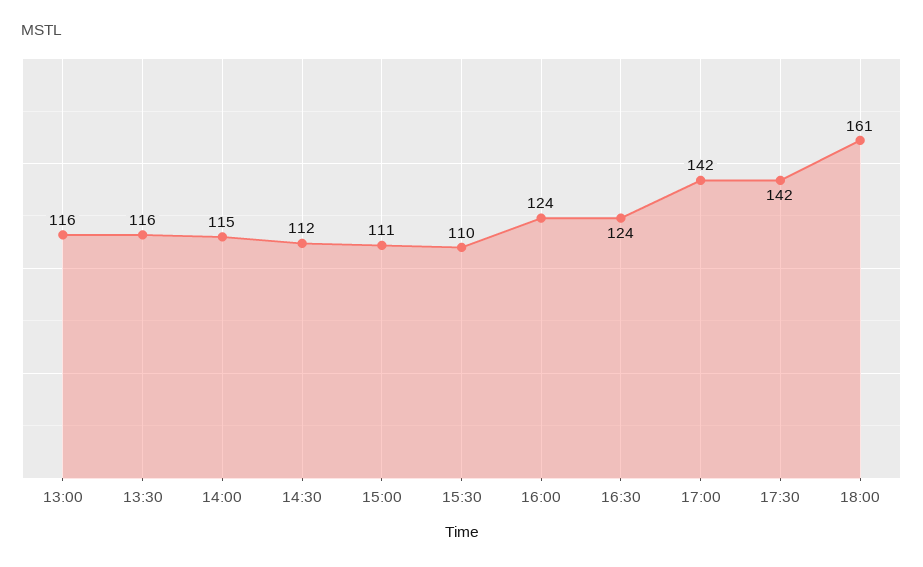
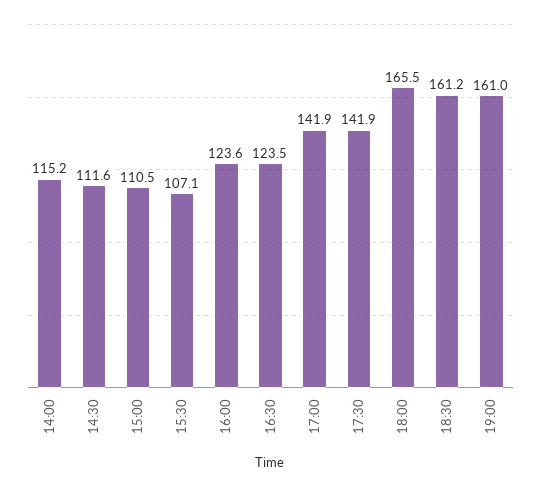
13:00: 116 -> none
13:30: 116 -> none
15:30: 110 -> 107.1
18:00: 161 -> 165.5
18:30: none -> 161.2
19:00: none -> 161

